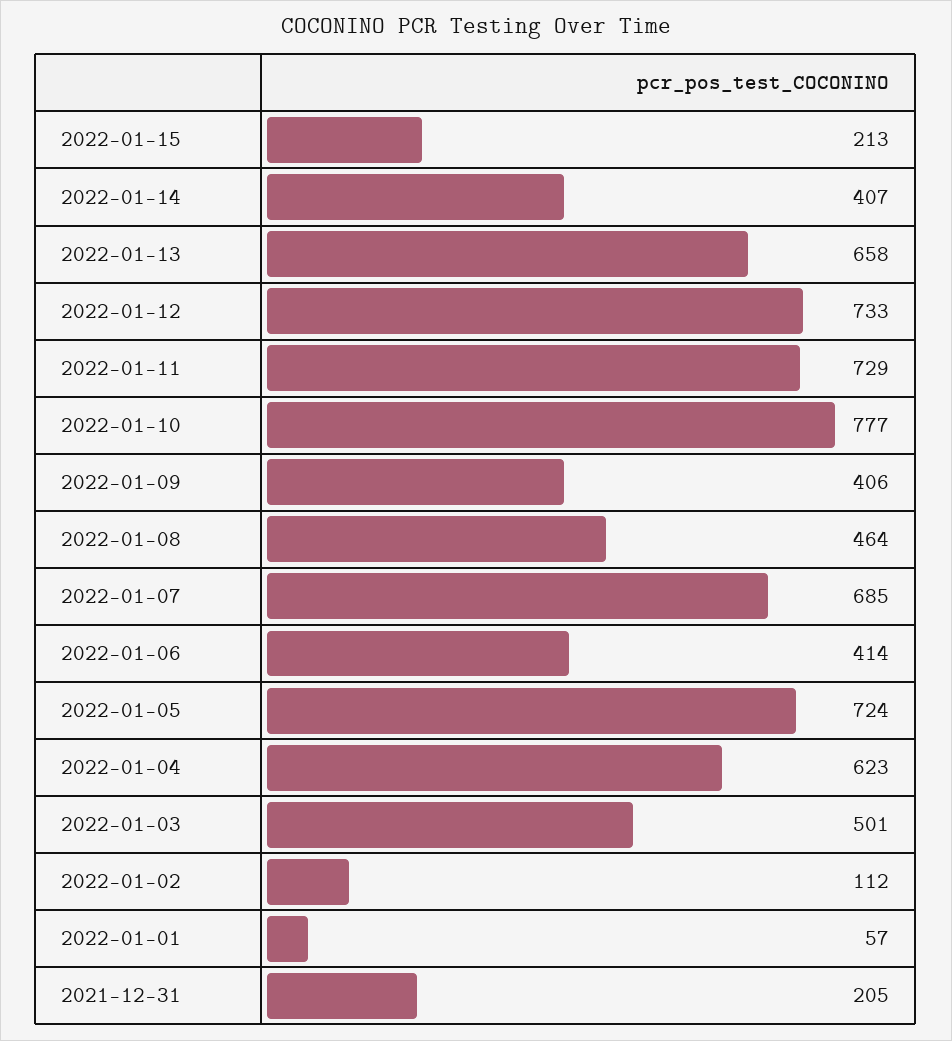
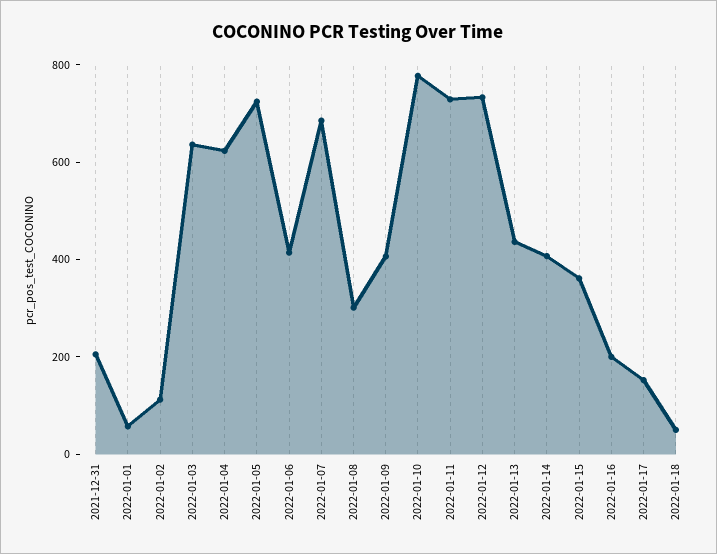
2022-01-15: 213 -> 350
2022-01-13: 658 -> 450
2022-01-08: 464 -> 300
2022-01-03: 501 -> 650
2022-01-16: none -> 200
2022-01-17: none -> 150
2022-01-18: none -> 50

